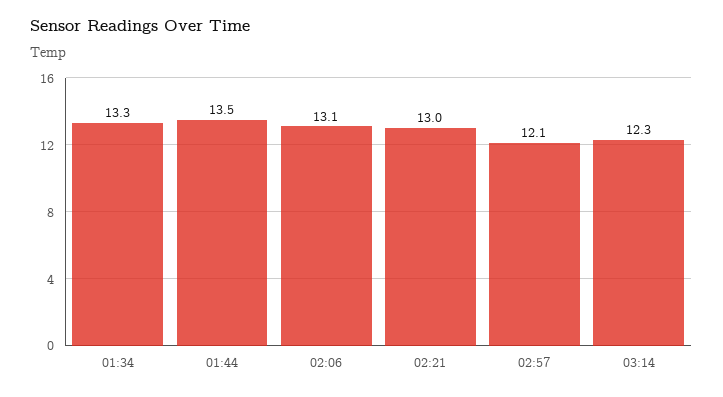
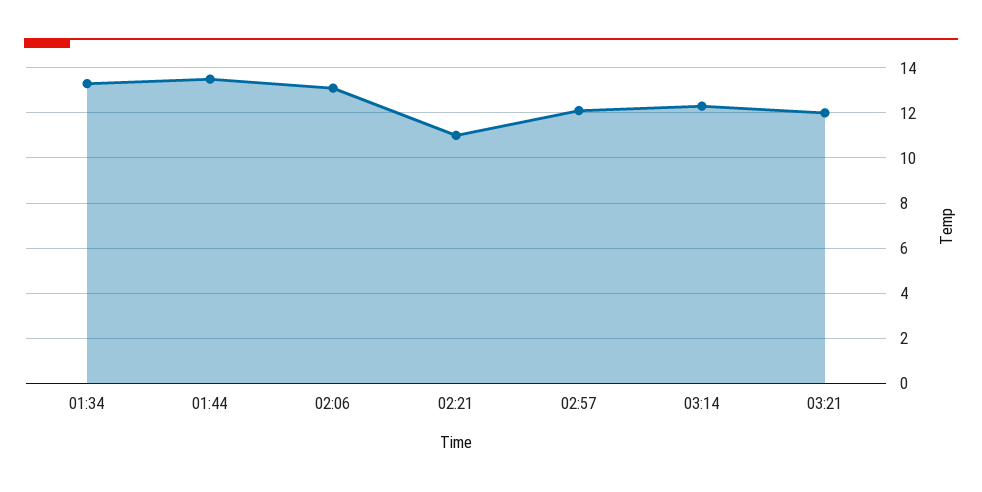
02:21: 13 -> 11
03:21: none -> 12

